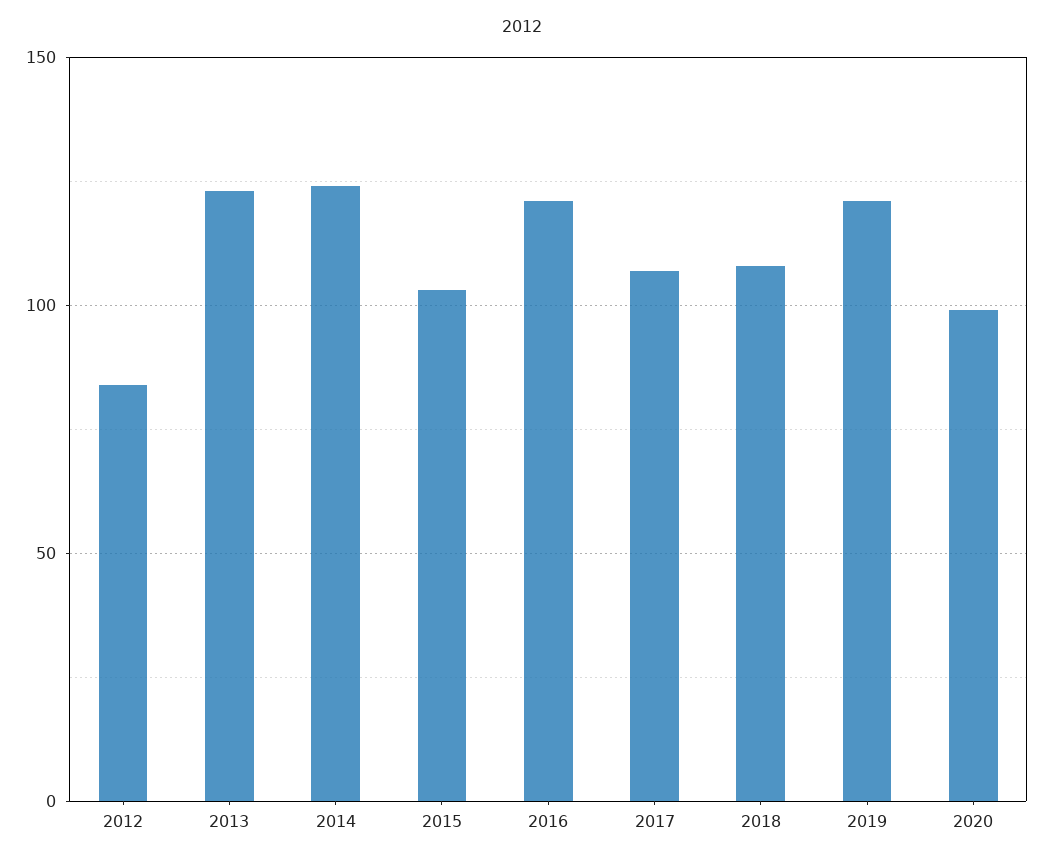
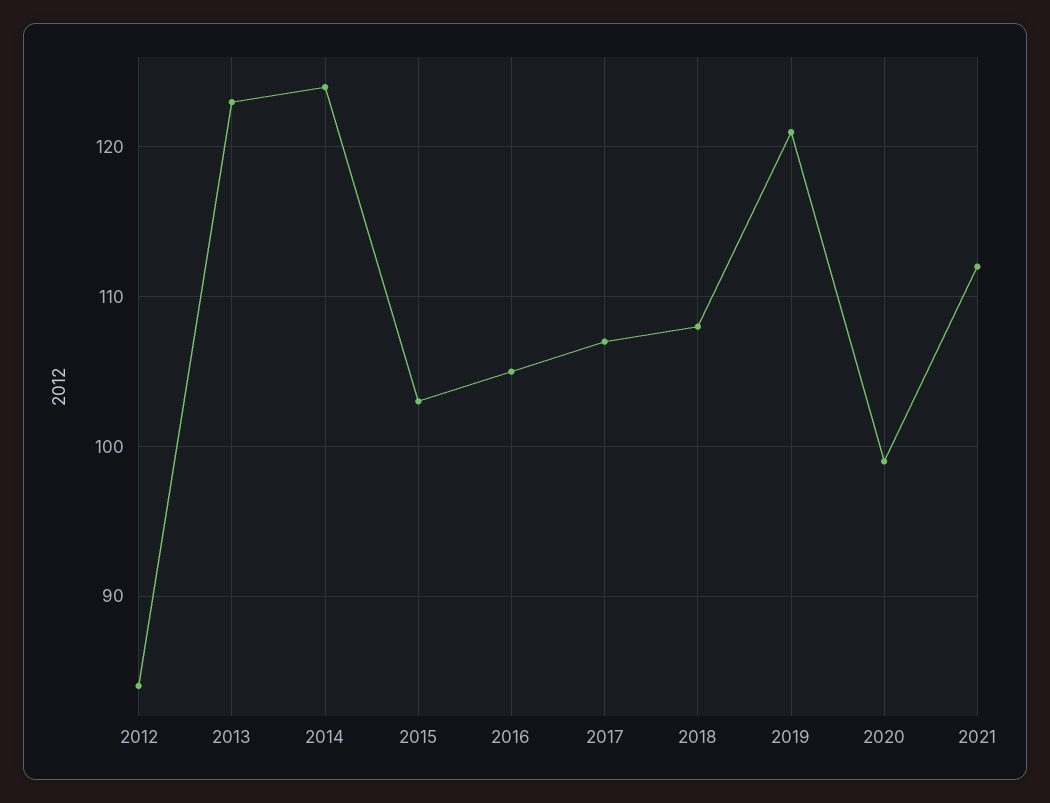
2016: 120 -> 105
2021: none -> 112

